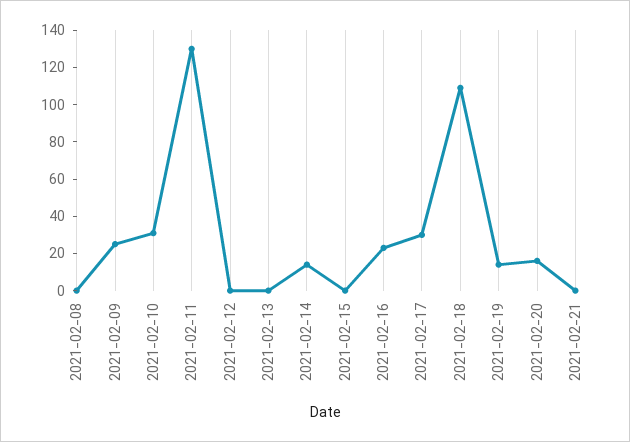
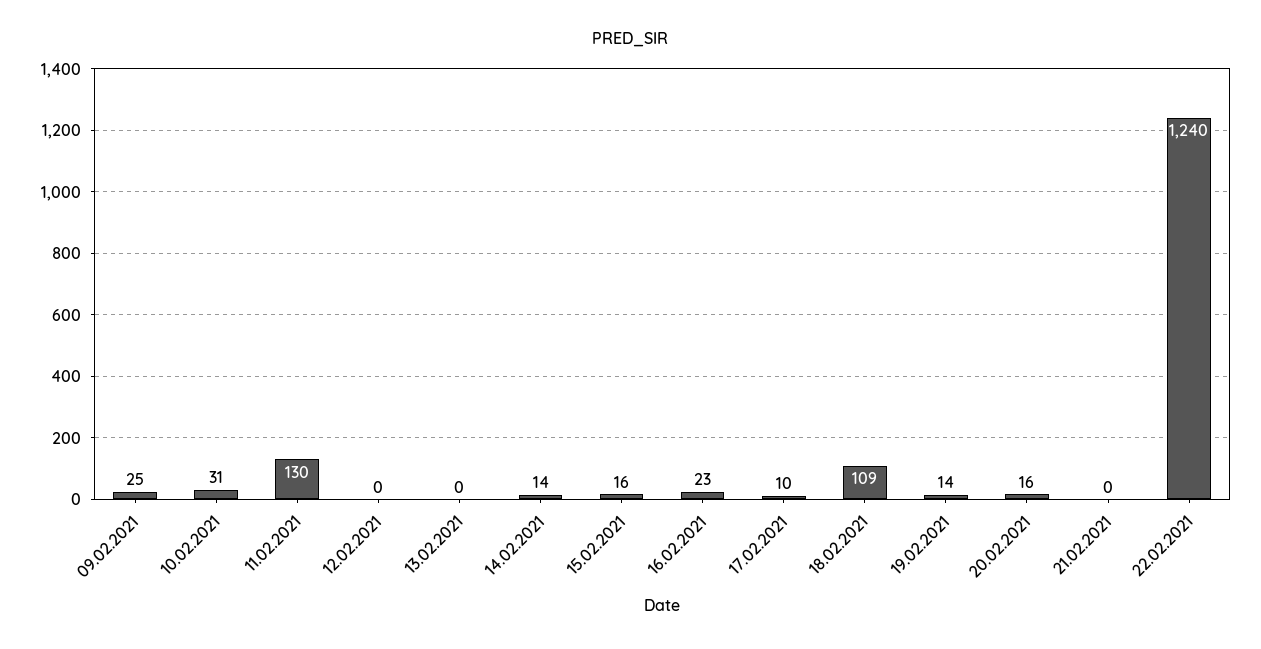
2021-02-08: 0 -> none
2021-02-15: 0 -> 16
2021-02-17: 30 -> 10
22.02.2021: none -> 1240

